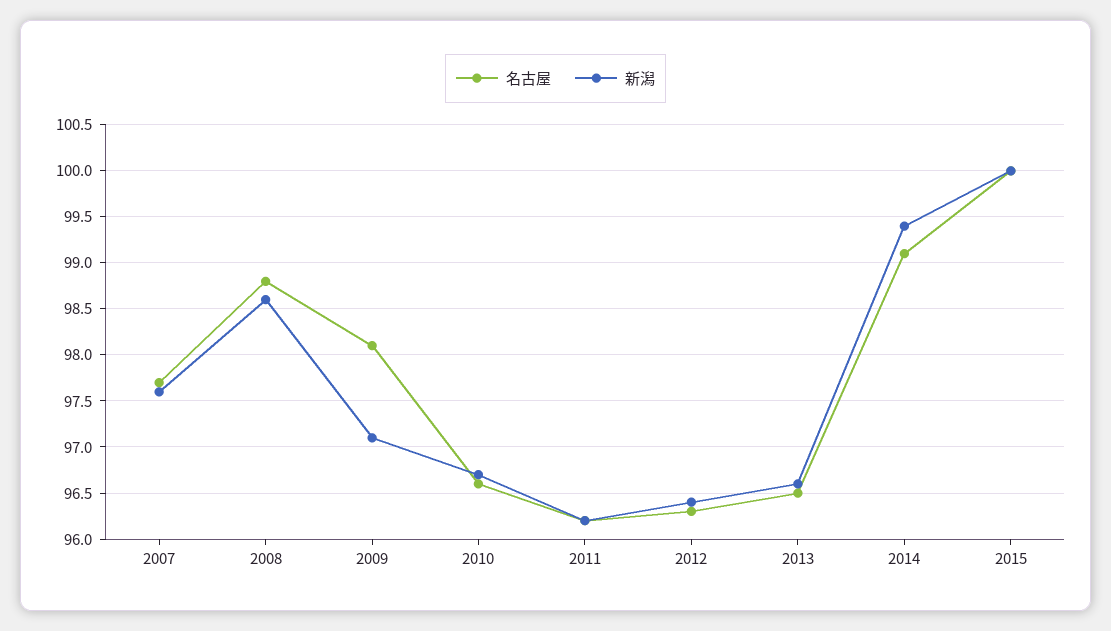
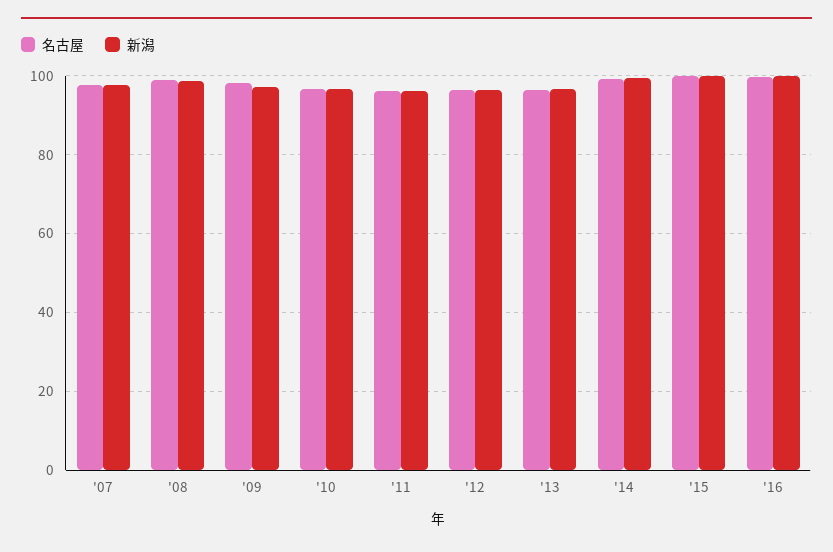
名古屋, '16: none -> 100
新潟, '16: none -> 100

